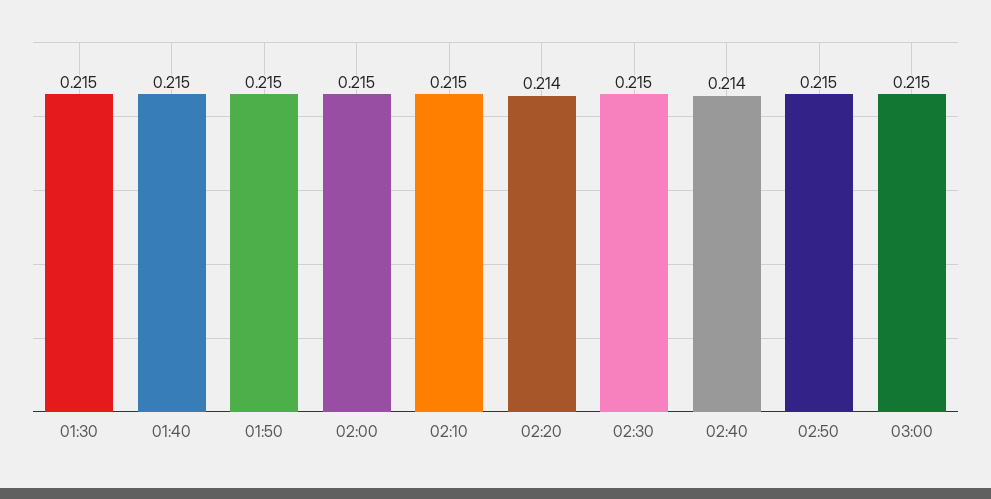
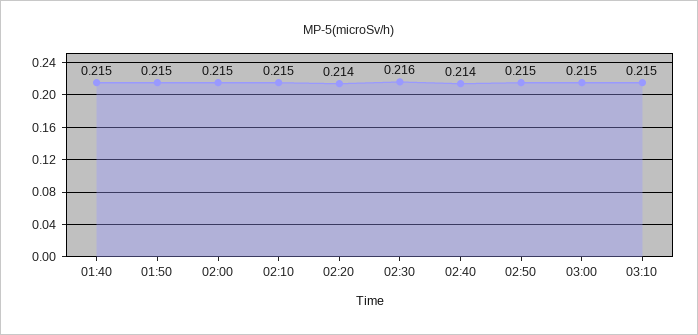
01:30: 0.215 -> none
02:30: 0.215 -> 0.216
03:10: none -> 0.215

